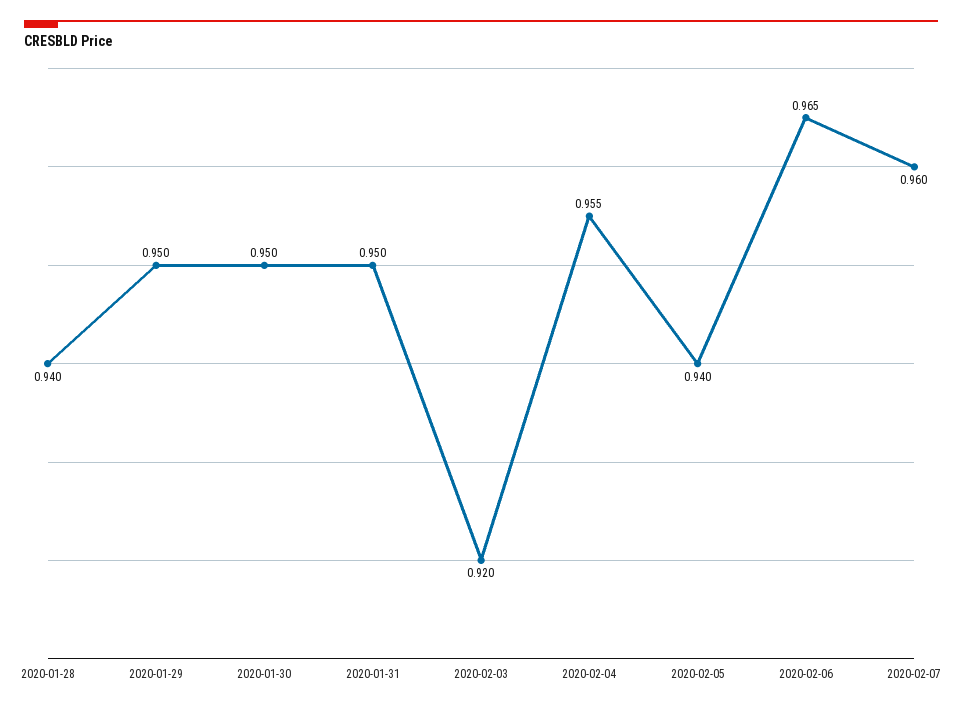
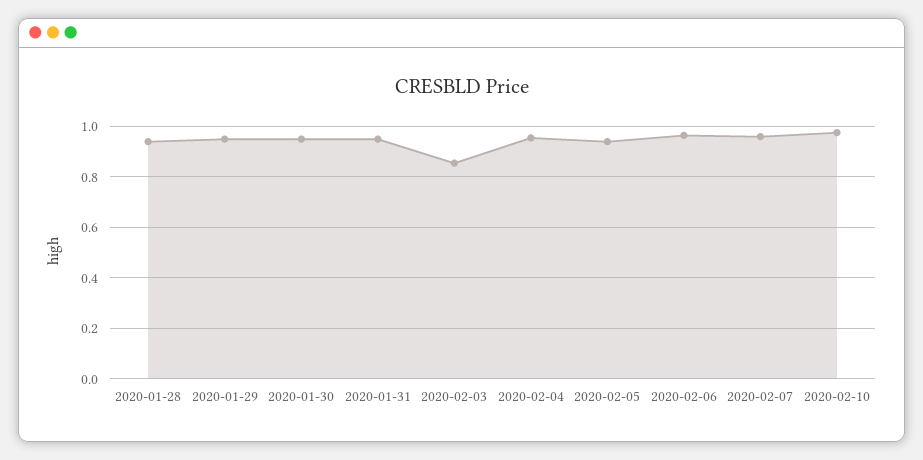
2020-02-03: 0.92 -> 0.85
2020-02-10: none -> 0.975

